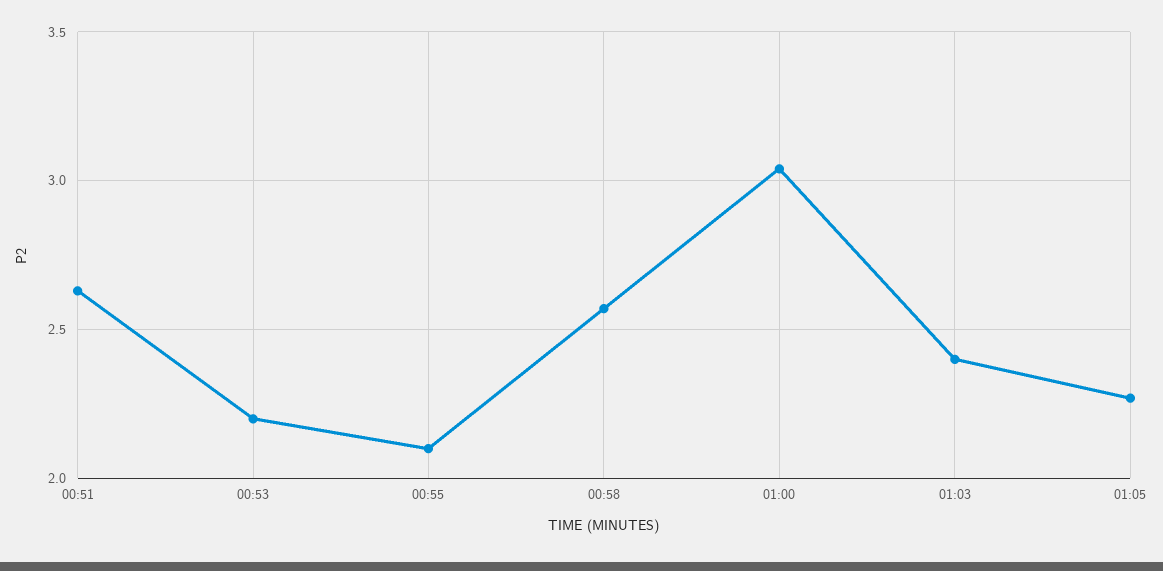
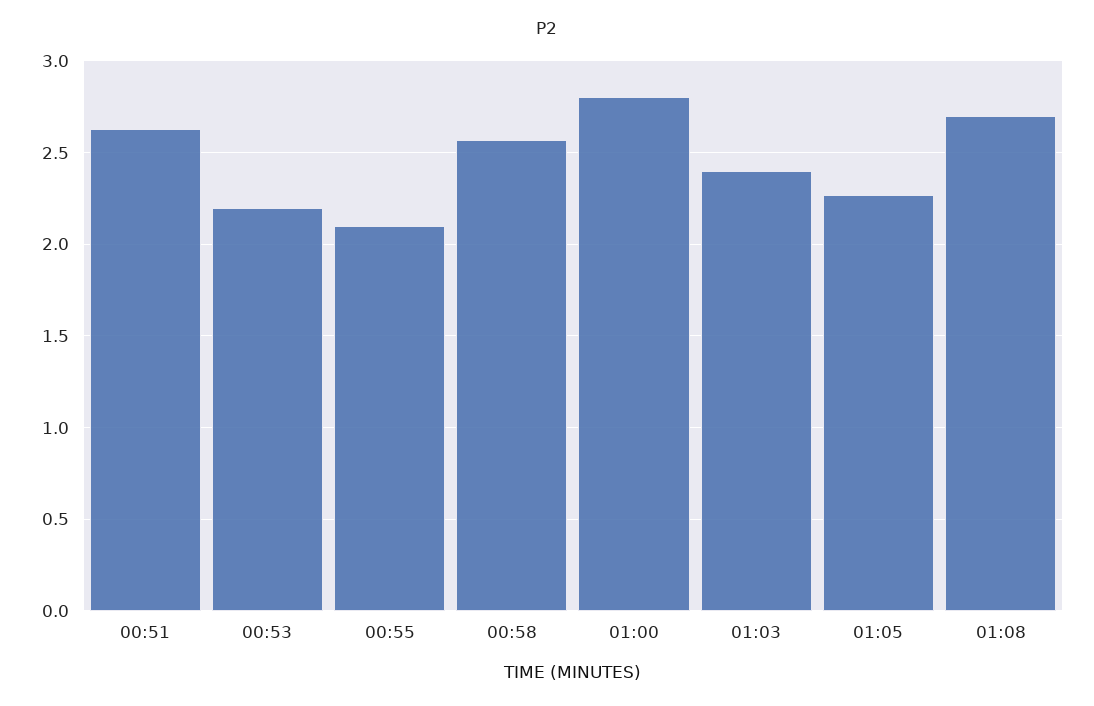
01:00: 3.05 -> 2.8
01:08: none -> 2.7

